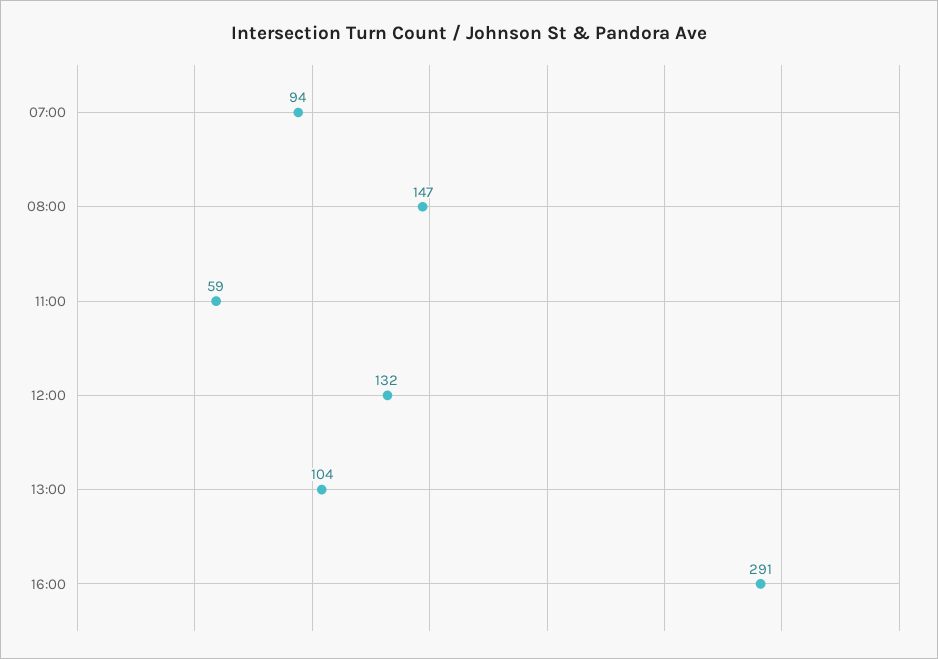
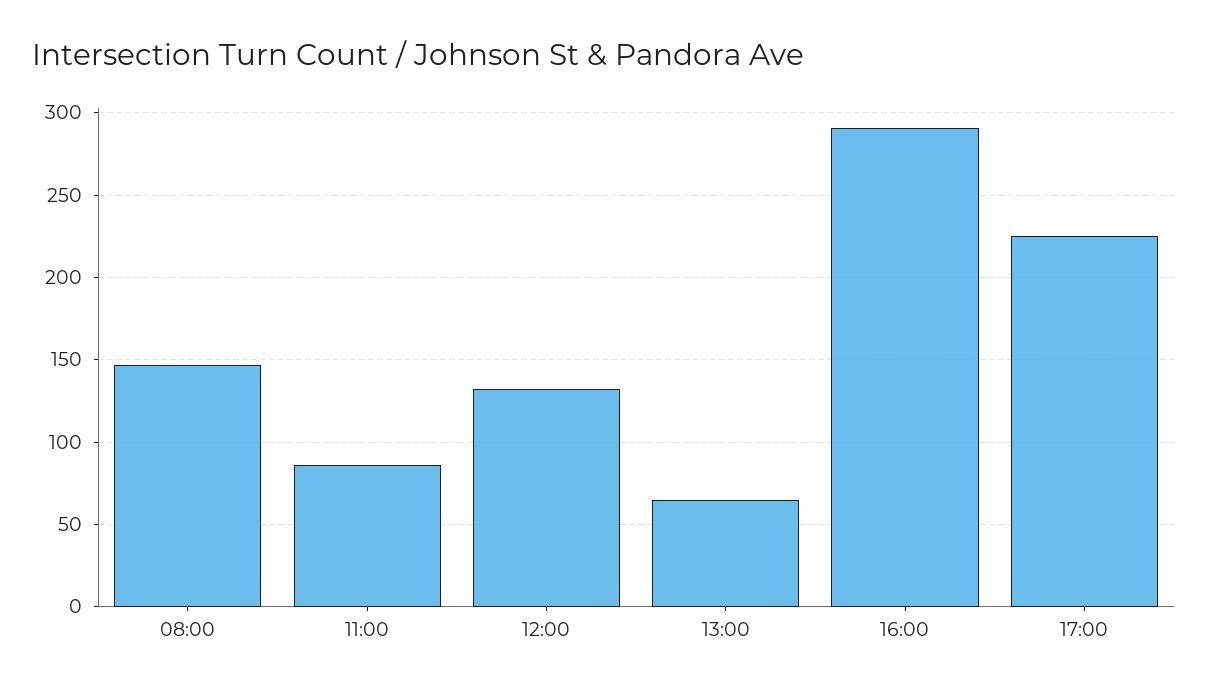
07:00: 94 -> none
11:00: 59 -> 85
13:00: 104 -> 65
17:00: none -> 225

